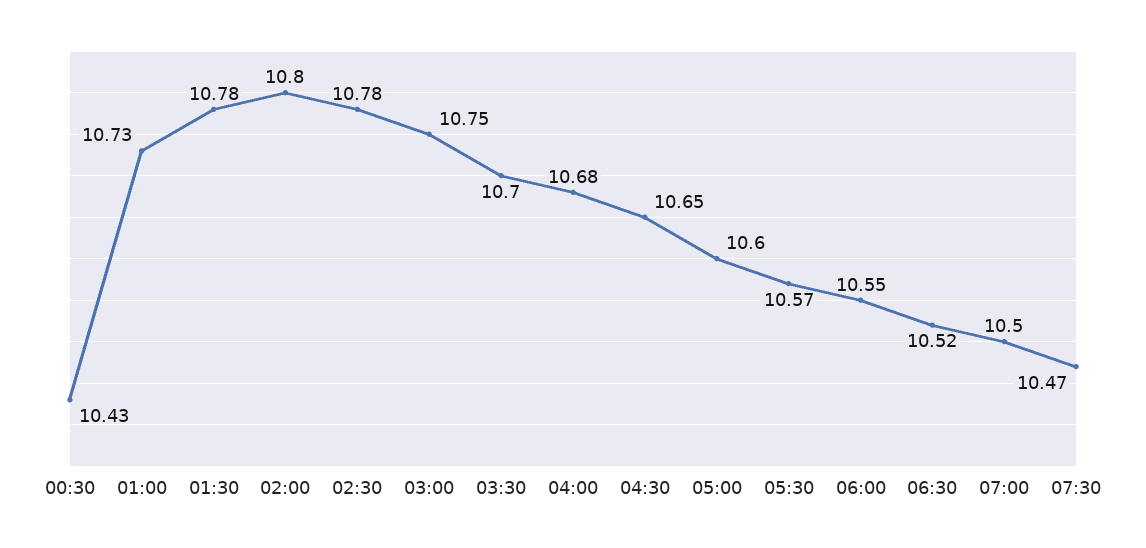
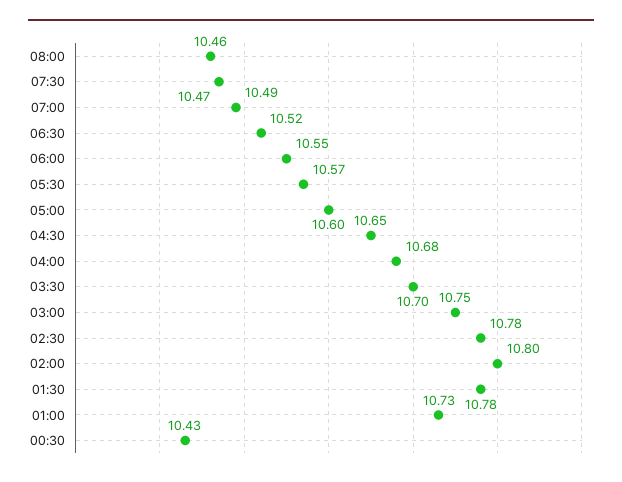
07:00: 10.5 -> 10.49
08:00: none -> 10.46

